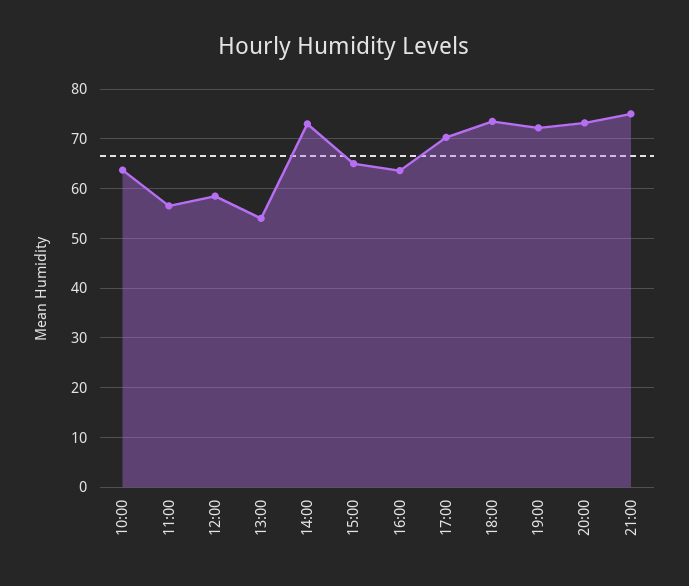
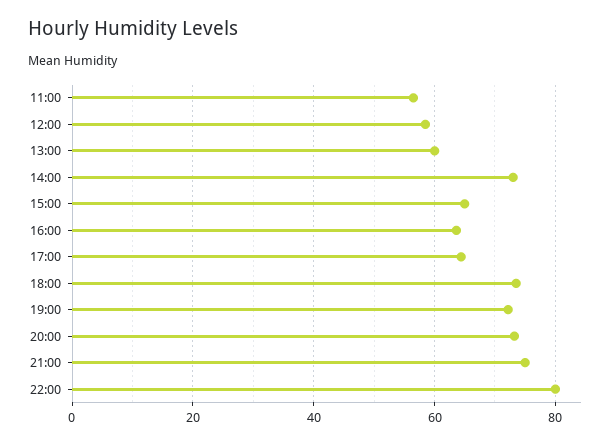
10:00: 64 -> none
13:00: 54 -> 60
17:00: 70 -> 64
22:00: none -> 80

